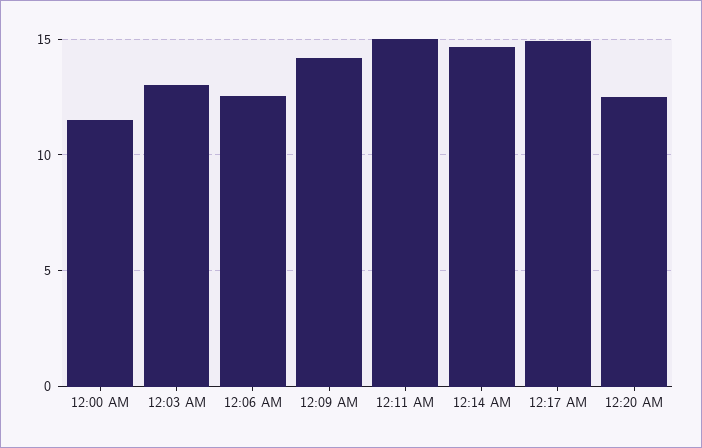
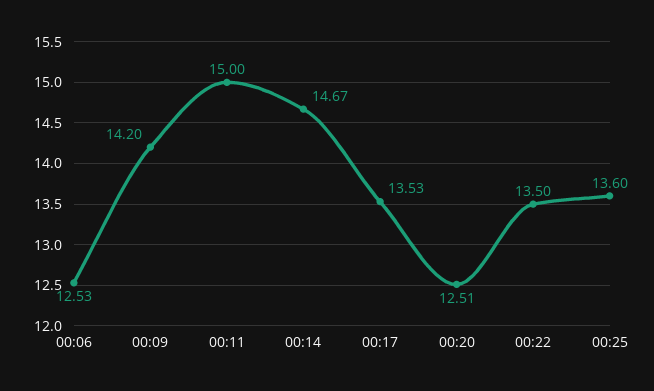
12:00 AM: 11.5 -> none
12:03 AM: 13 -> none
12:17 AM: 15 -> 13.53
00:22: none -> 13.5
00:25: none -> 13.6

